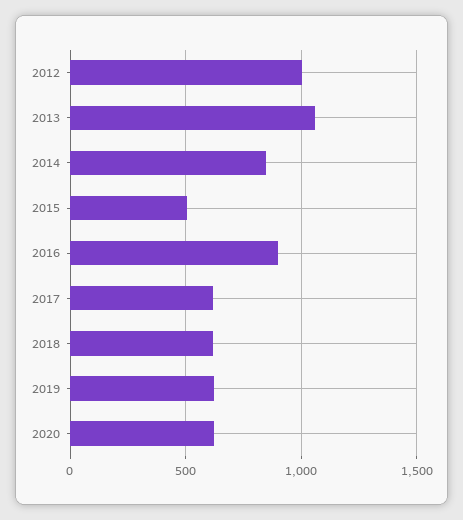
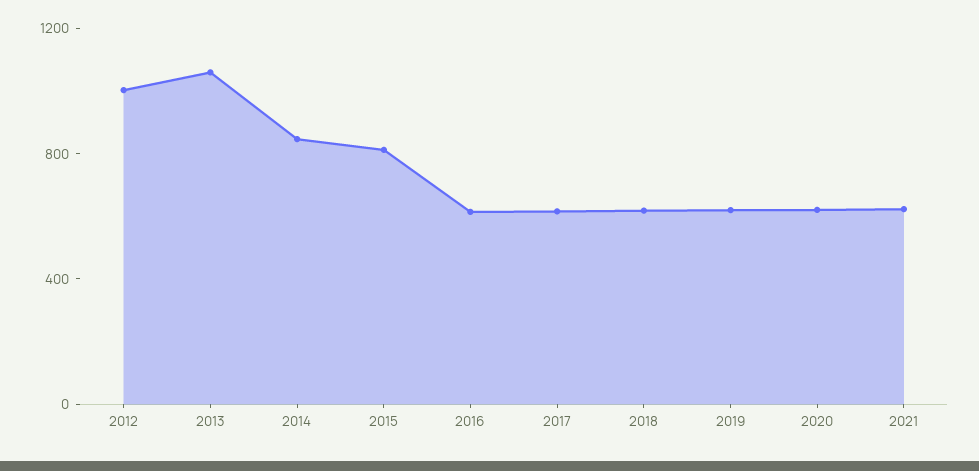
2015: 500 -> 800
2016: 900 -> 600
2021: none -> 600

